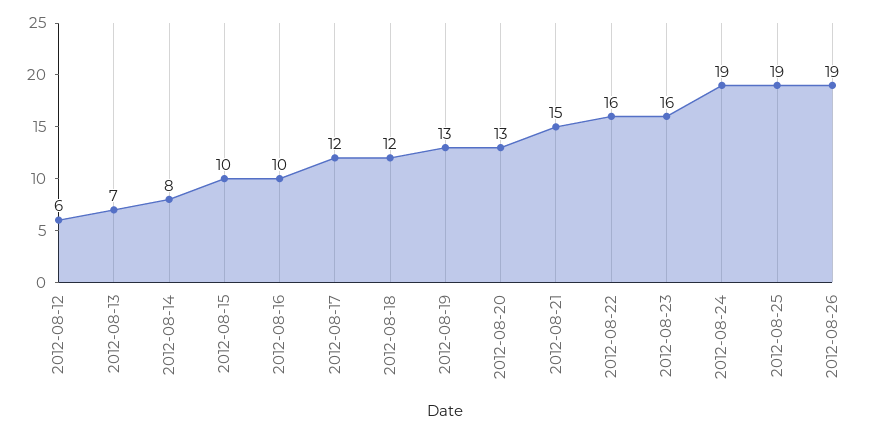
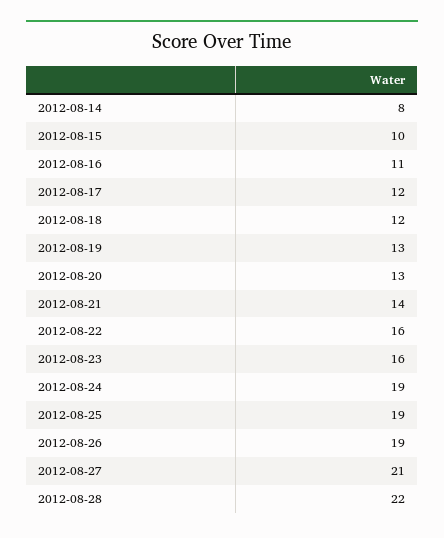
2012-08-12: 6 -> none
2012-08-13: 7 -> none
2012-08-16: 10 -> 11
2012-08-21: 15 -> 14
2012-08-27: none -> 21
2012-08-28: none -> 22

